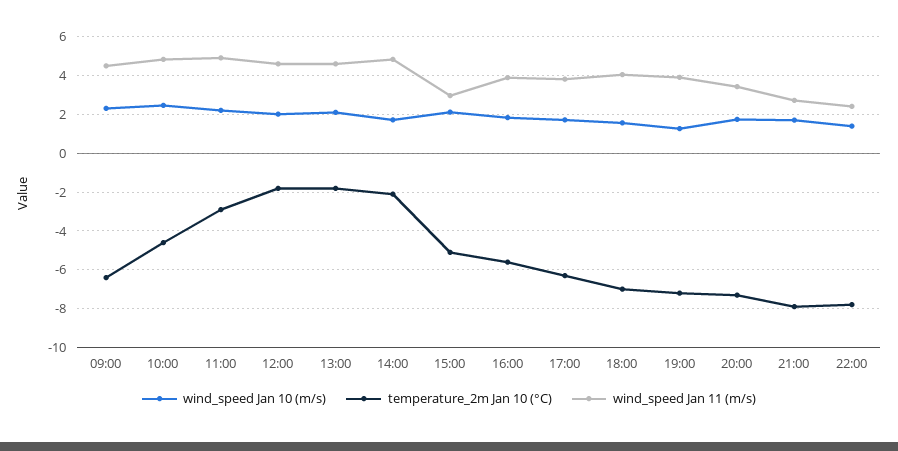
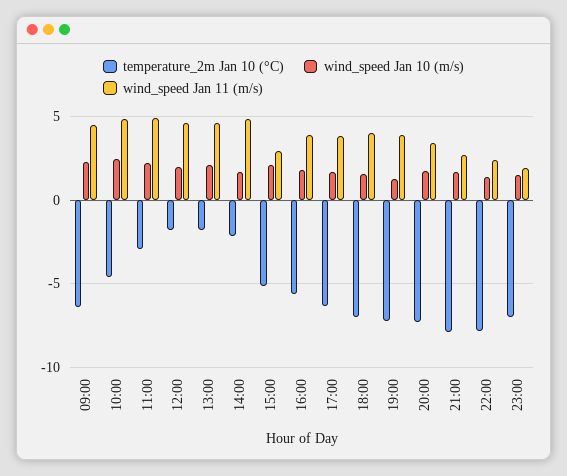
temperature_2m Jan 10 (°C), 23:00: none -> -7
wind_speed Jan 10 (m/s), 23:00: none -> 1.5
wind_speed Jan 11 (m/s), 23:00: none -> 2

